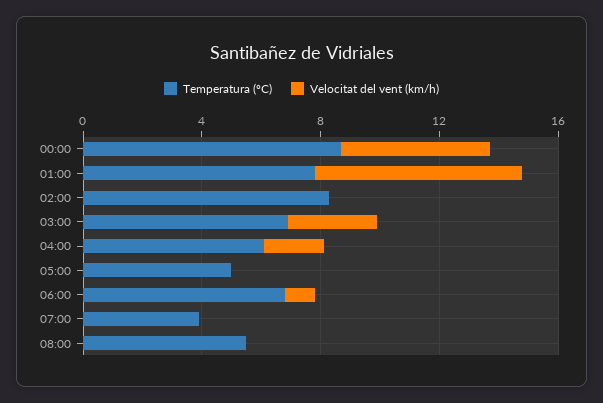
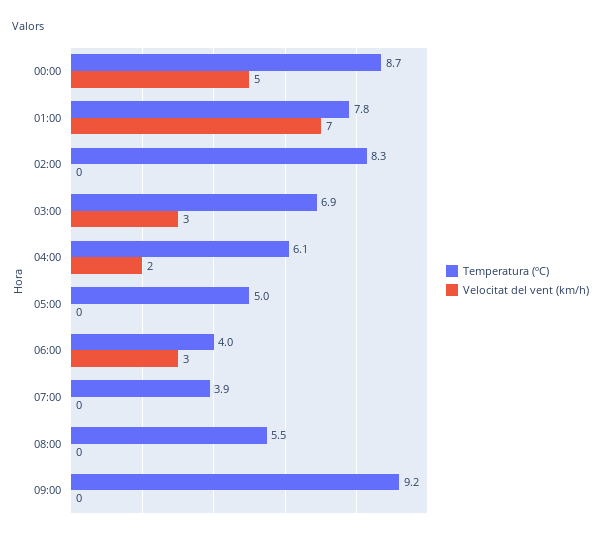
Temperatura (ºC), 06:00: 7 -> 4
Velocitat del vent (km/h), 06:00: 1 -> 3
Temperatura (ºC), 09:00: none -> 9.2
Velocitat del vent (km/h), 09:00: none -> 0

